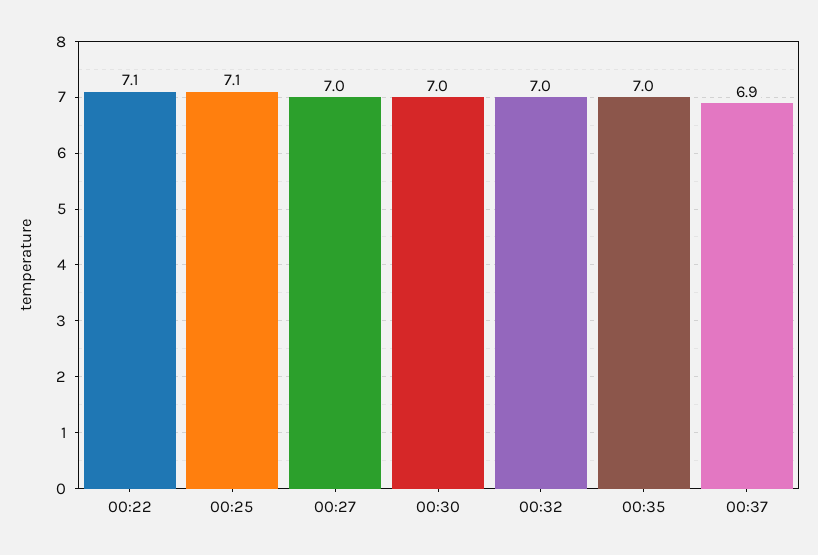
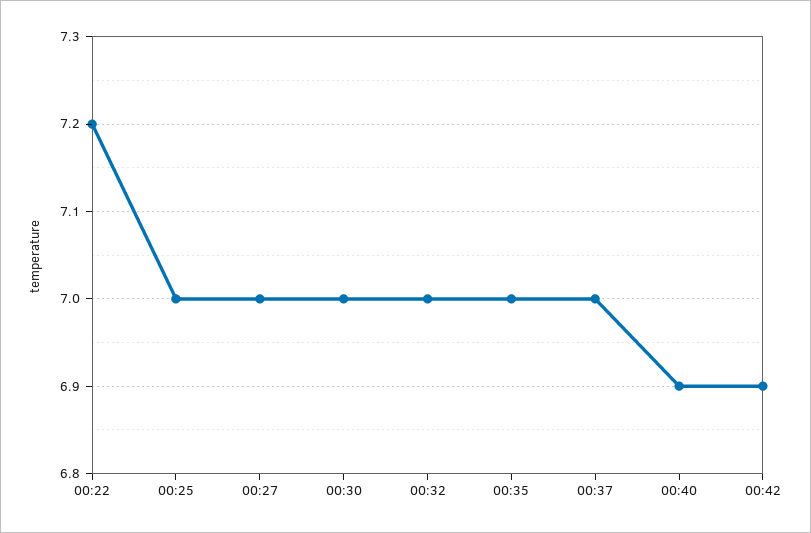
00:22: 7.1 -> 7.2
00:25: 7.1 -> 7
00:37: 6.9 -> 7
00:40: none -> 6.9
00:42: none -> 6.9

